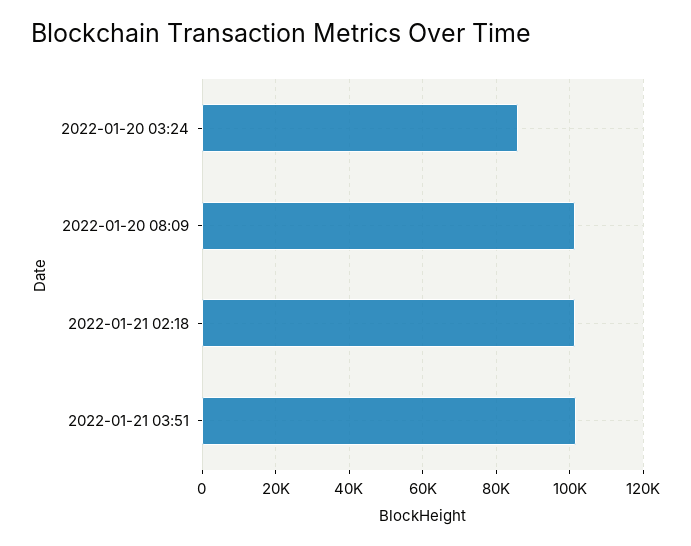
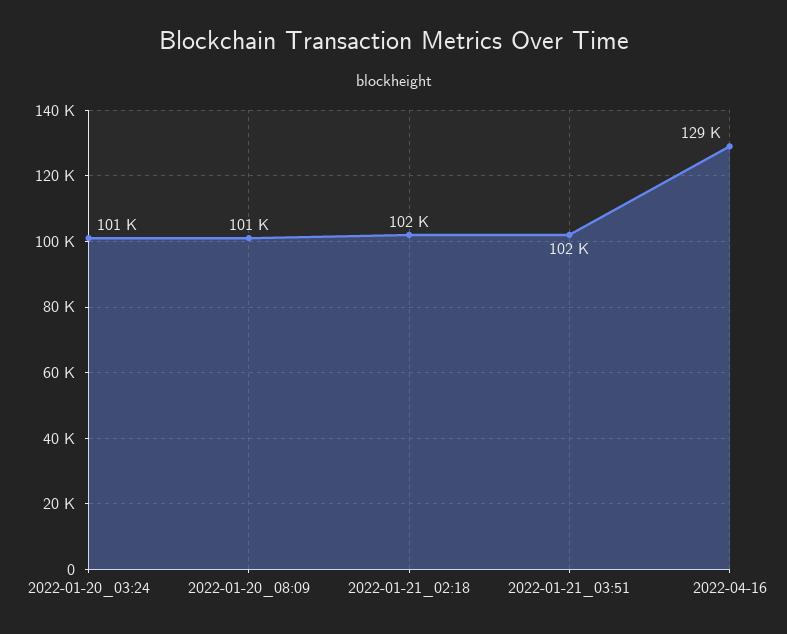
2022-01-20 03:24: 86000 -> 101000
2022-04-16: none -> 129000

